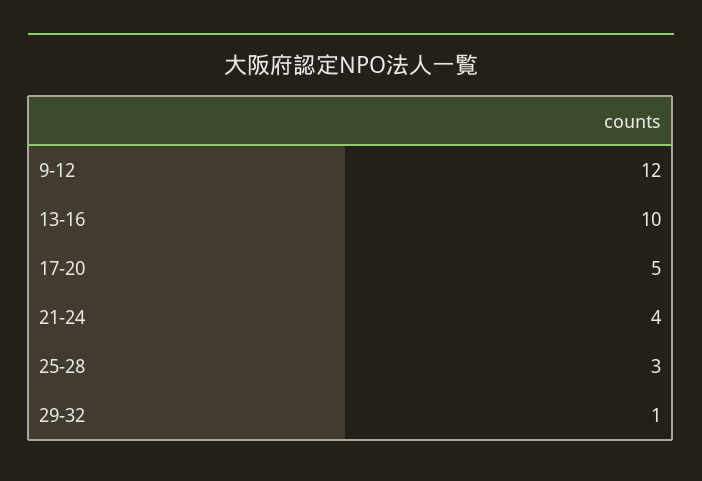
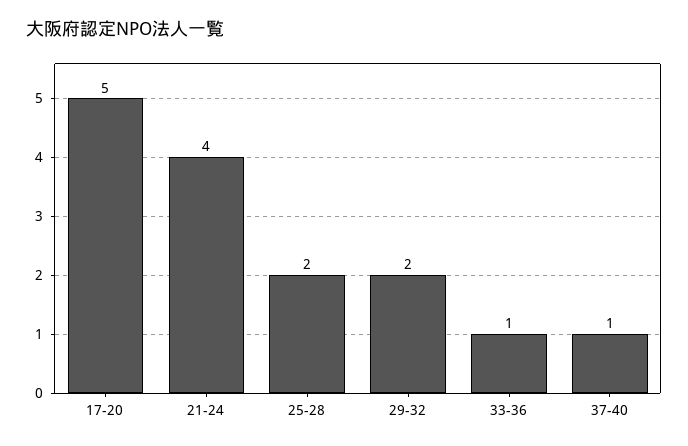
9-12: 12 -> none
13-16: 10 -> none
25-28: 3 -> 2
29-32: 1 -> 2
33-36: none -> 1
37-40: none -> 1

